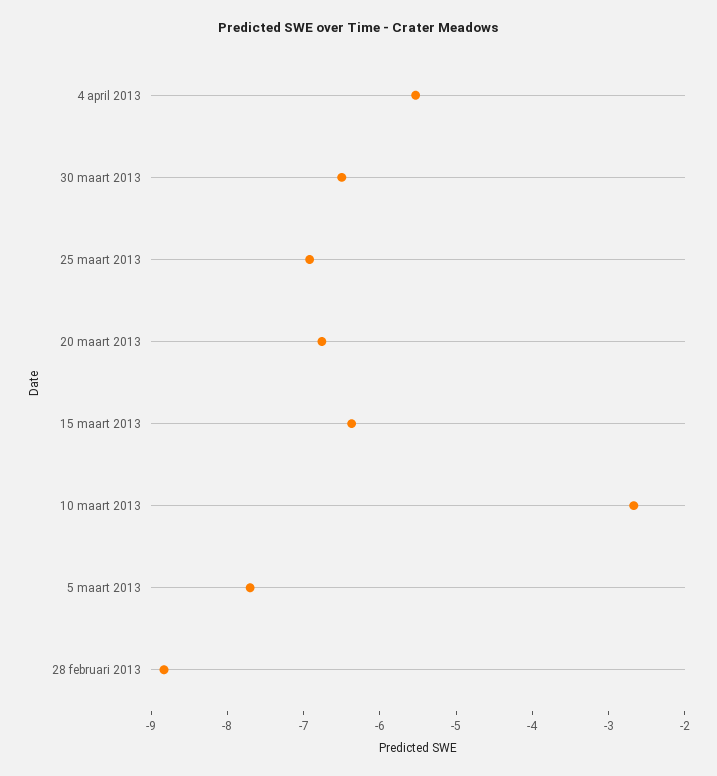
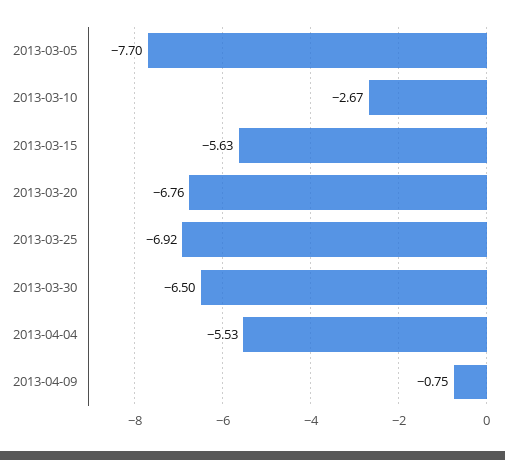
15 maart 2013: -6.4 -> -5.63
28 februari 2013: -8.8 -> none
2013-04-09: none -> -0.75

